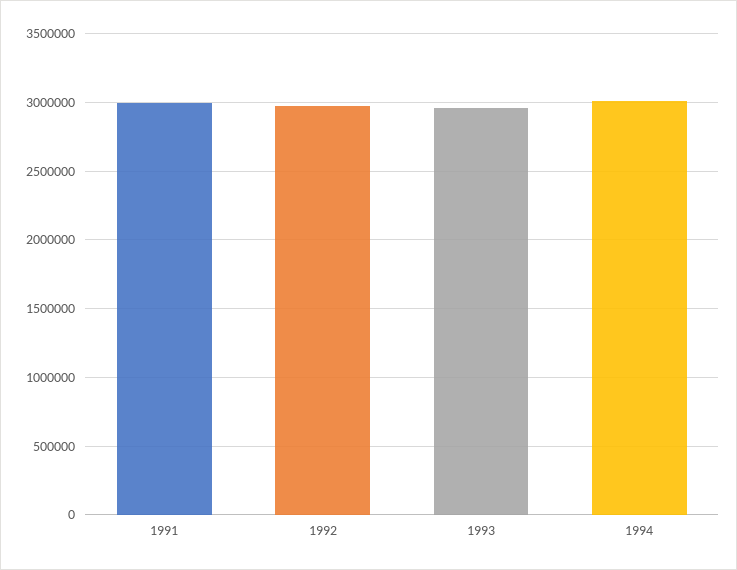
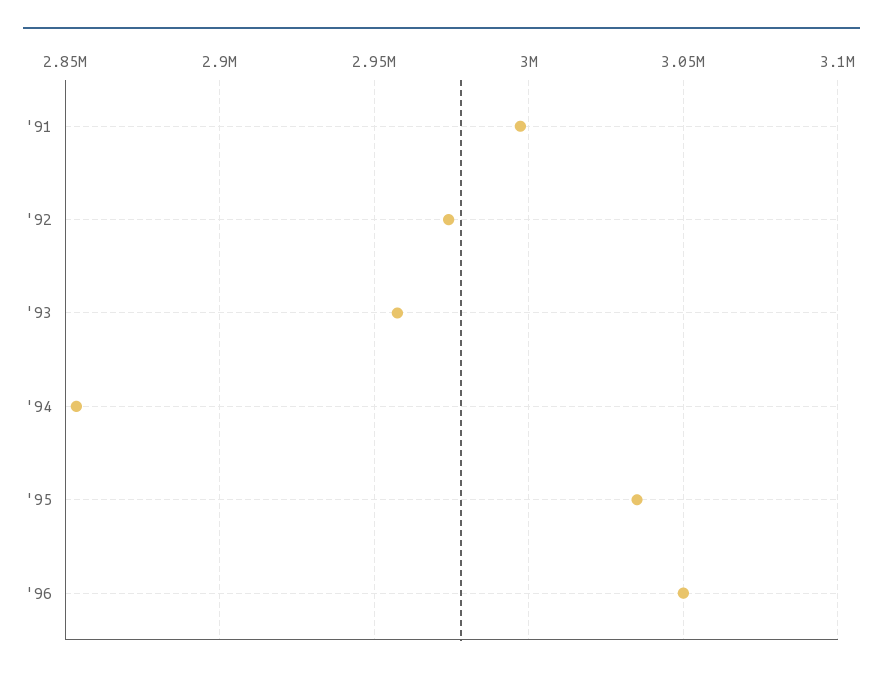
1994: 3000000 -> 2855000
'95: none -> 3035000
'96: none -> 3050000

